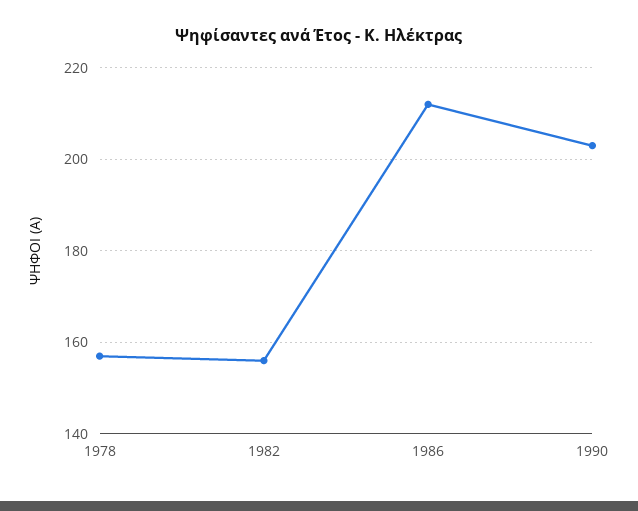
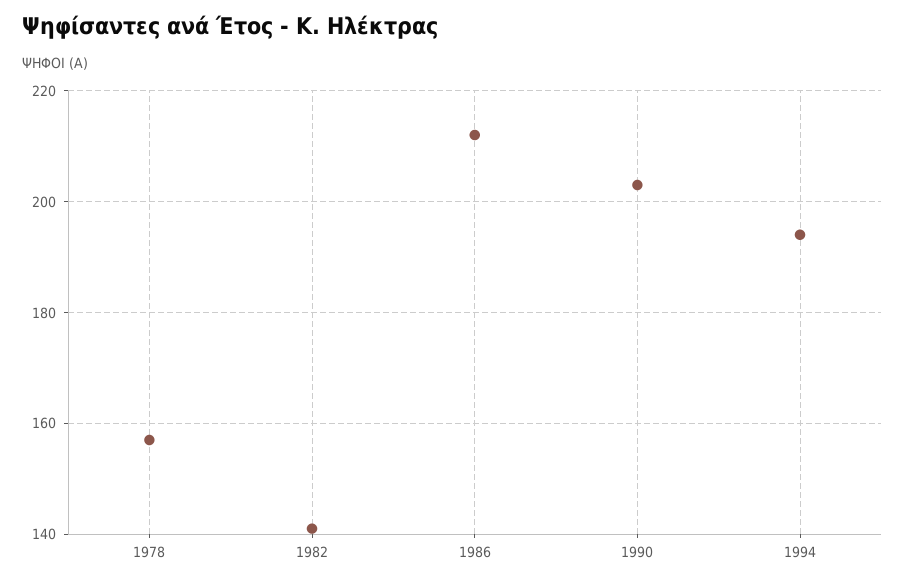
1982: 155 -> 140
1994: none -> 195

